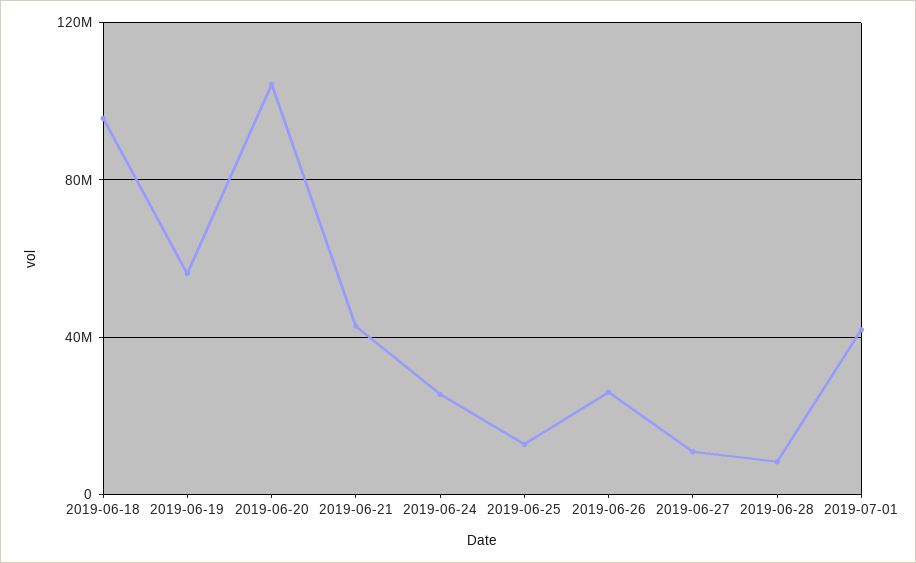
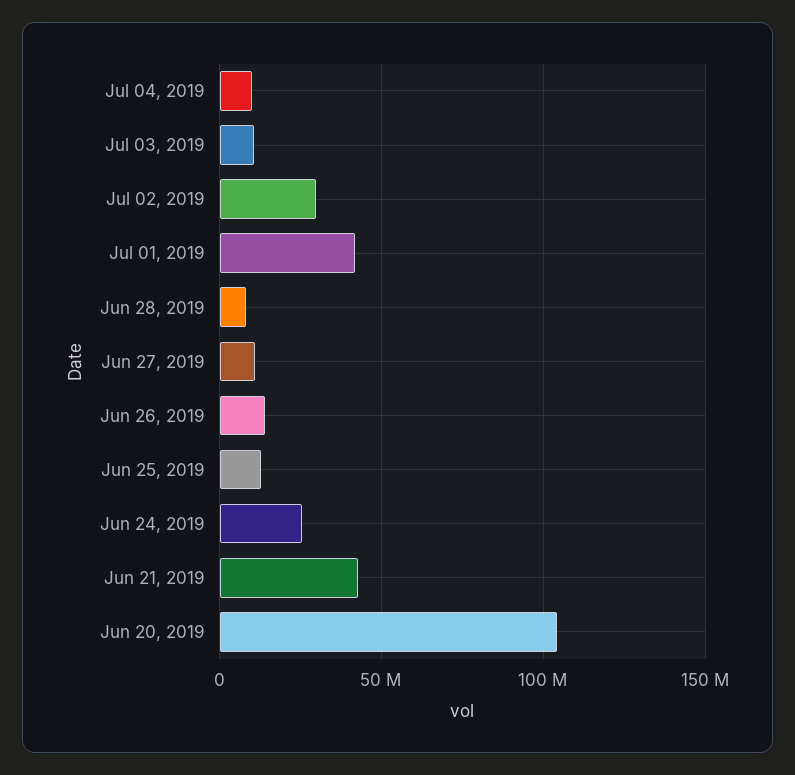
2019-06-18: 95000000 -> none
2019-06-19: 55000000 -> none
2019-06-26: 25000000 -> 15000000
Jul 04, 2019: none -> 10000000
Jul 03, 2019: none -> 10000000
Jul 02, 2019: none -> 30000000

